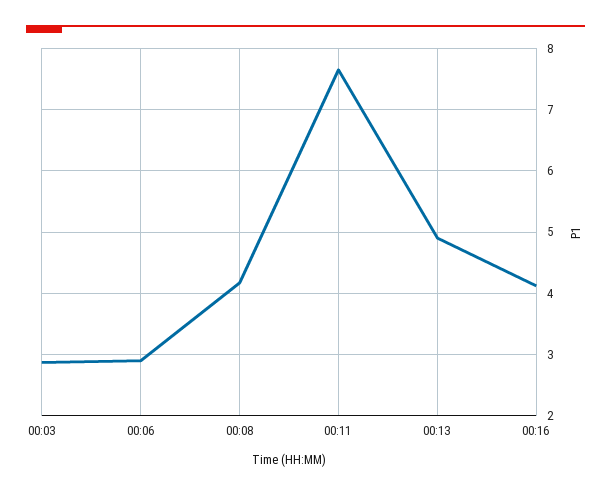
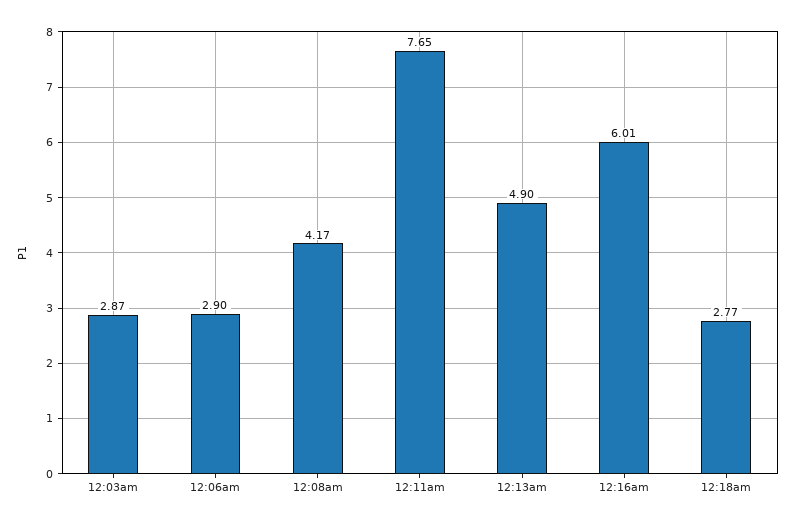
00:16: 4.1 -> 6.01
12:18am: none -> 2.77

